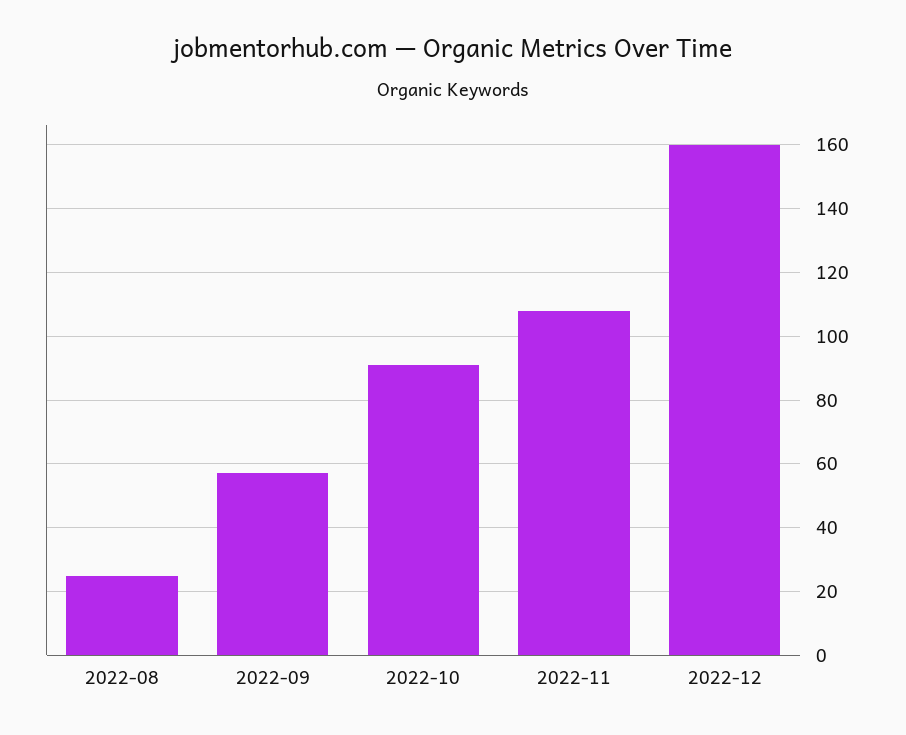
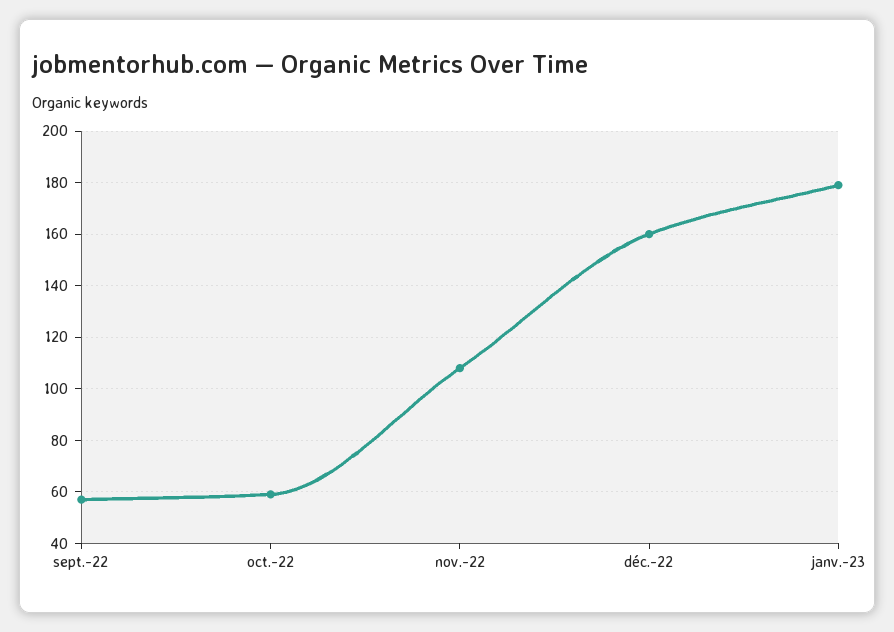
2022-08: 25 -> none
2022-10: 90 -> 60
janv.-23: none -> 180

